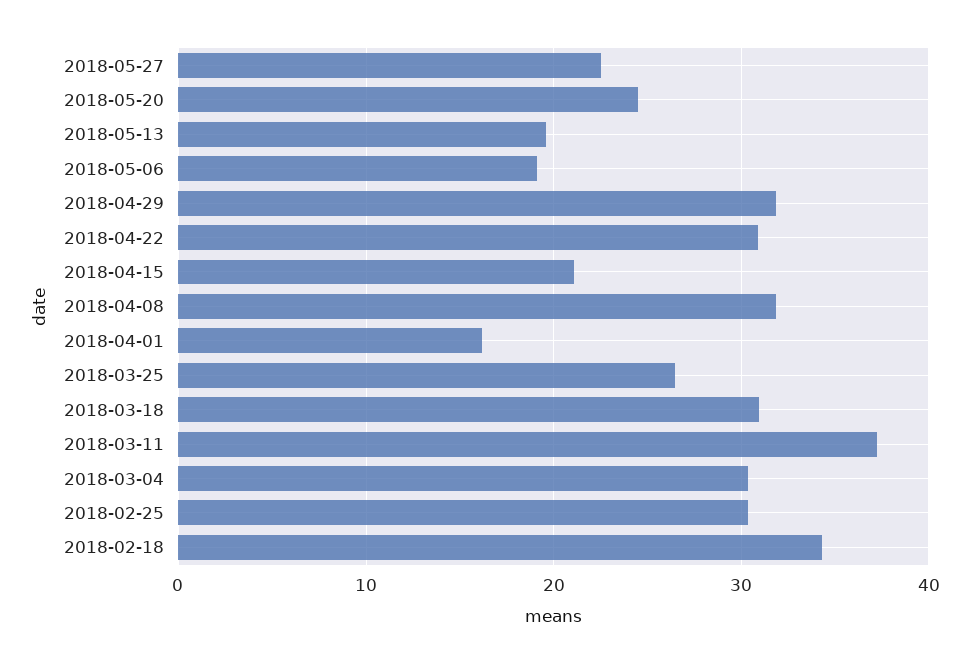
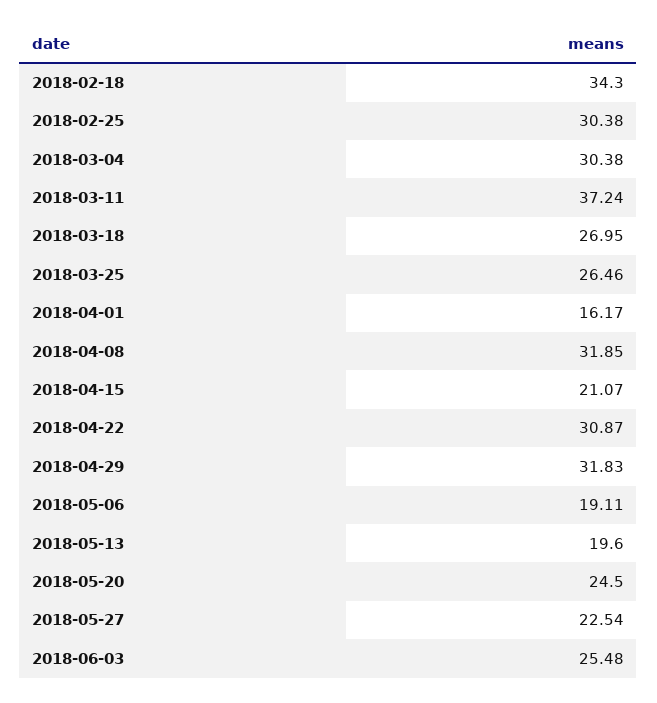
2018-03-18: 31 -> 26.95
2018-06-03: none -> 25.48

